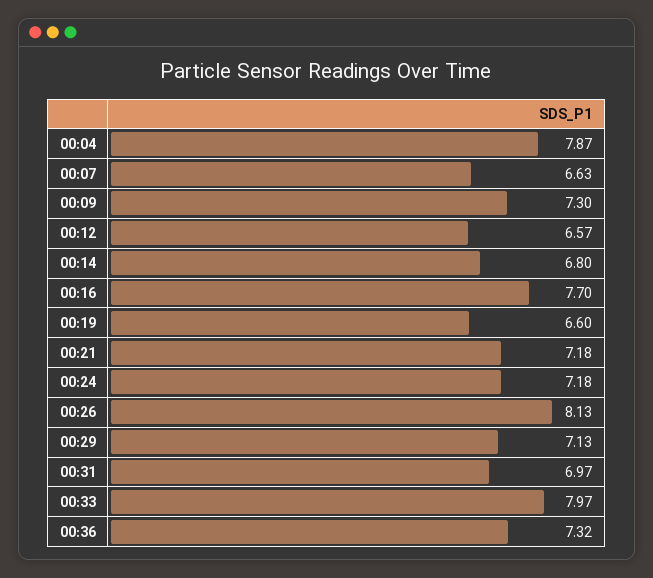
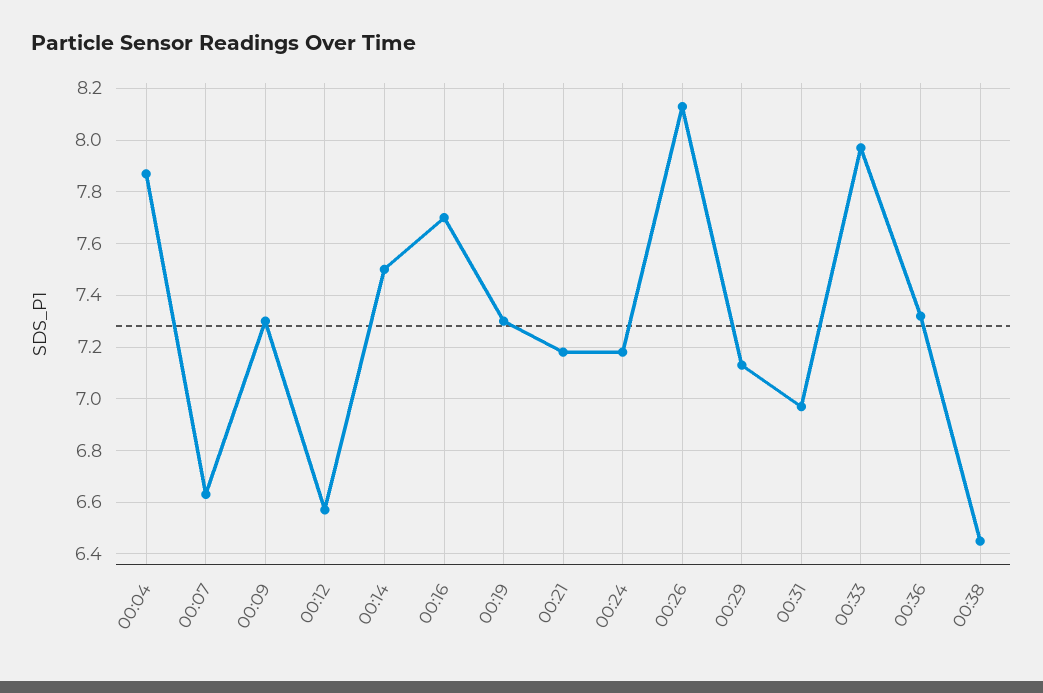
00:14: 6.8 -> 7.5
00:19: 6.6 -> 7.3
00:38: none -> 6.45

